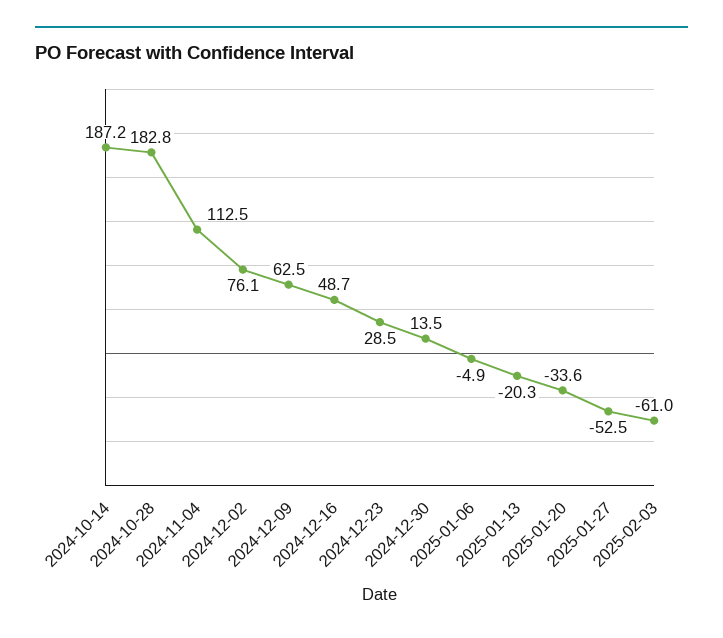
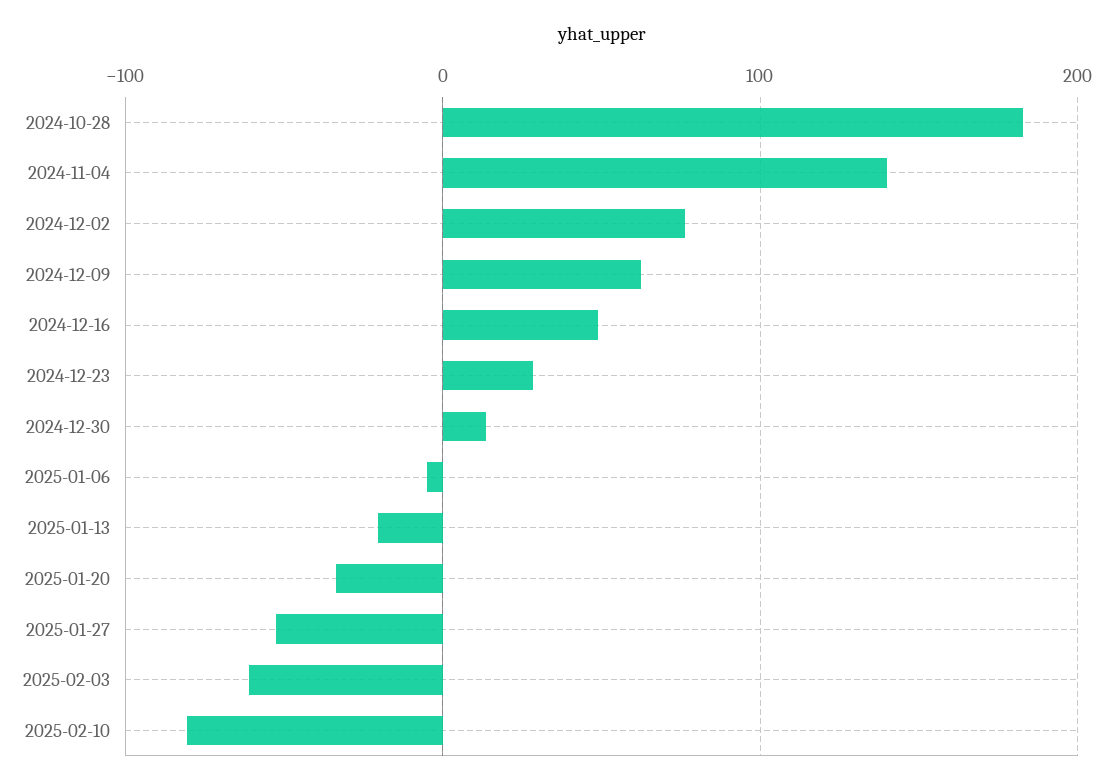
2024-10-14: 187.2 -> none
2024-11-04: 112.5 -> 140
2025-02-10: none -> -80

